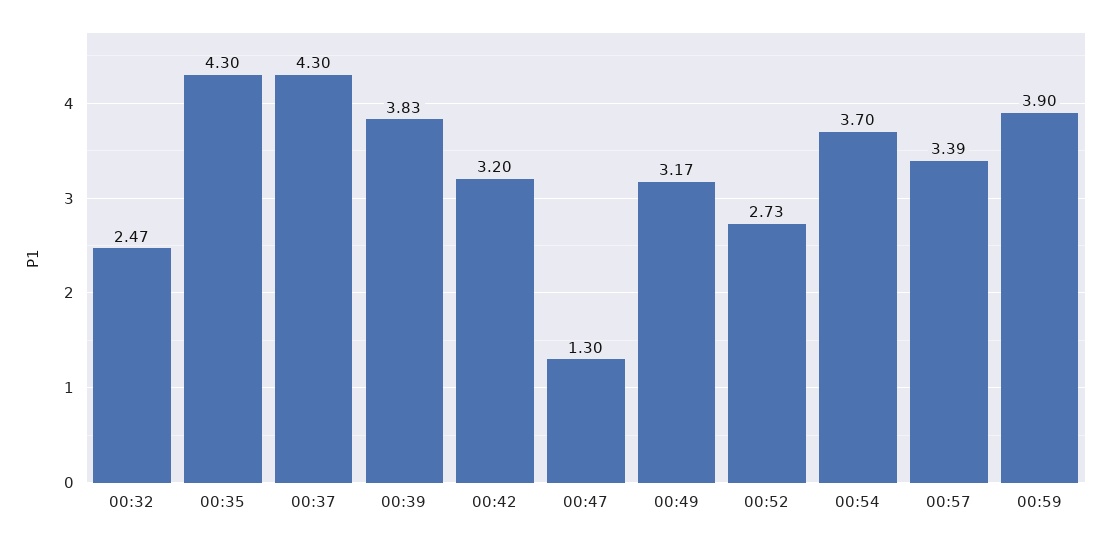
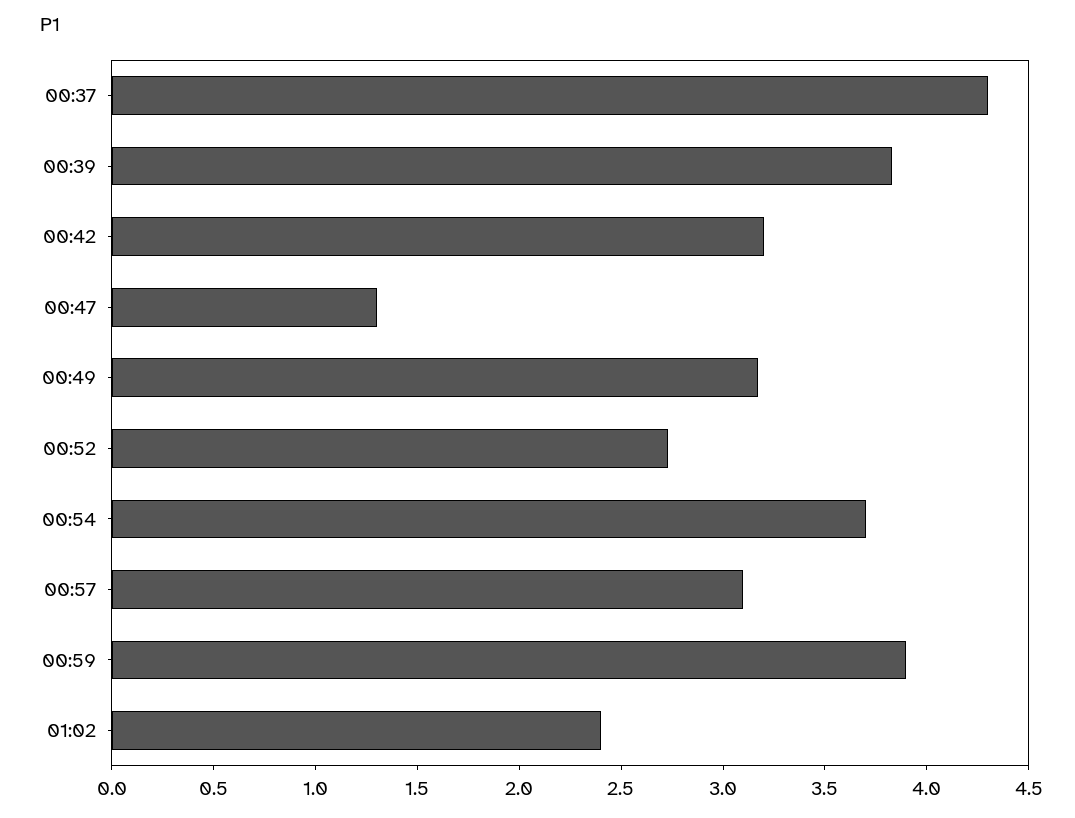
00:32: 2.47 -> none
00:35: 4.3 -> none
00:57: 3.39 -> 3.1
01:02: none -> 2.4

